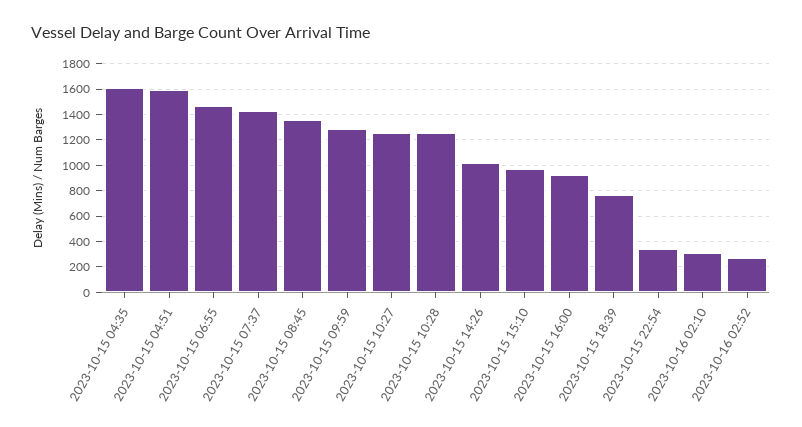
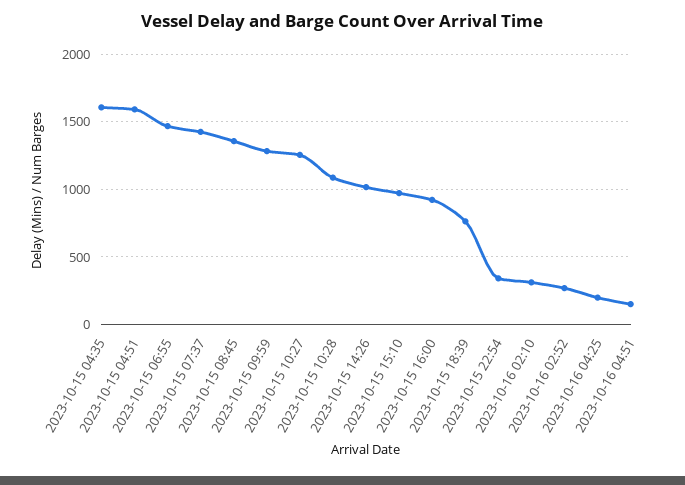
2023-10-15 10:28: 1250 -> 1100
2023-10-16 04:25: none -> 200
2023-10-16 04:51: none -> 150

